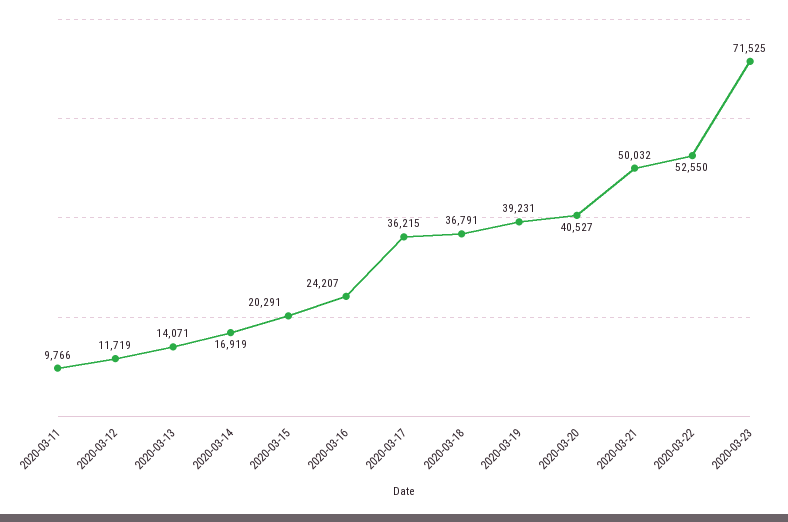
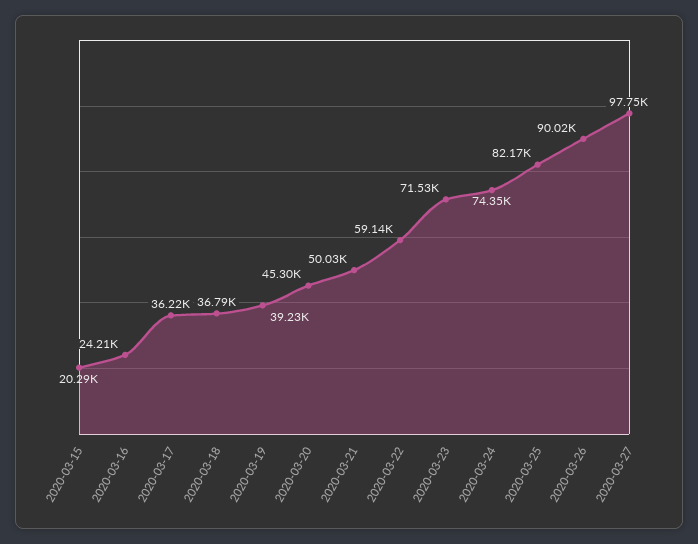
2020-03-11: 9766 -> none
2020-03-12: 11719 -> none
2020-03-13: 14071 -> none
2020-03-14: 16919 -> none
2020-03-20: 40527 -> 45300
2020-03-22: 52550 -> 59140
2020-03-24: none -> 74350
2020-03-25: none -> 82170
2020-03-26: none -> 90020
2020-03-27: none -> 97750

